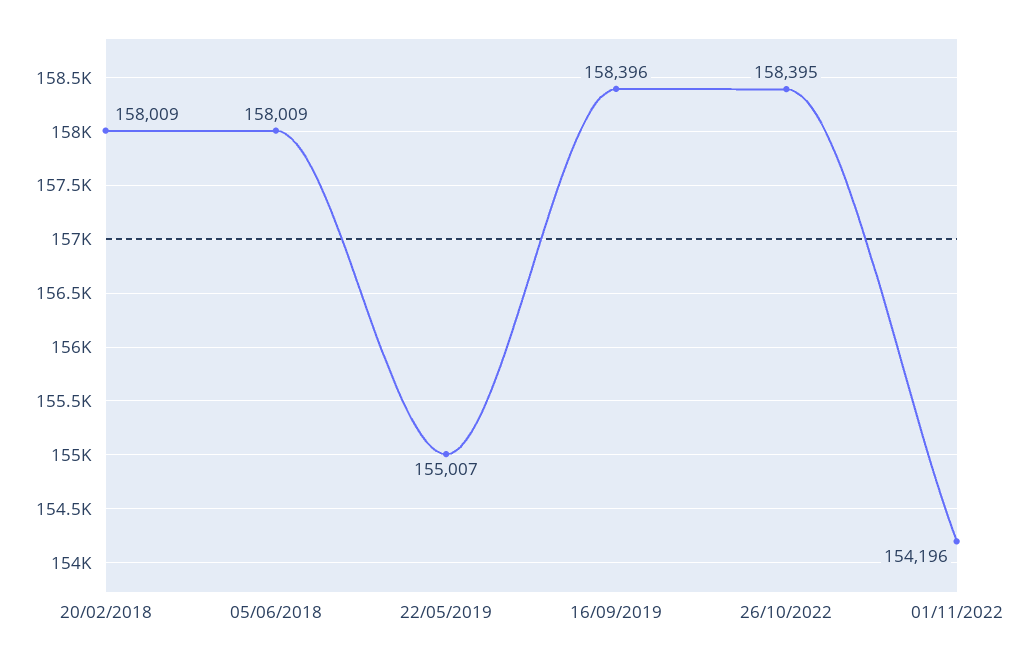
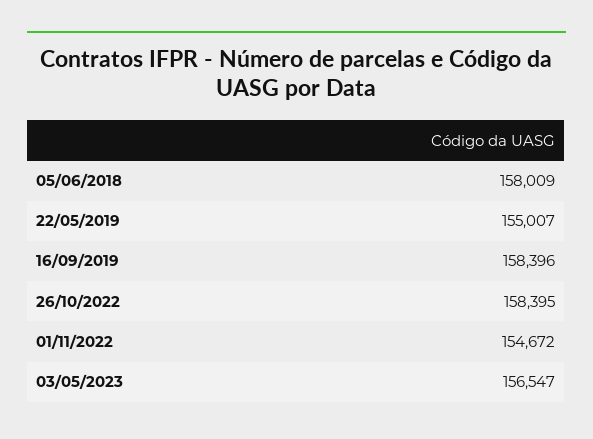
20/02/2018: 158009 -> none
01/11/2022: 154196 -> 154672
03/05/2023: none -> 156547

